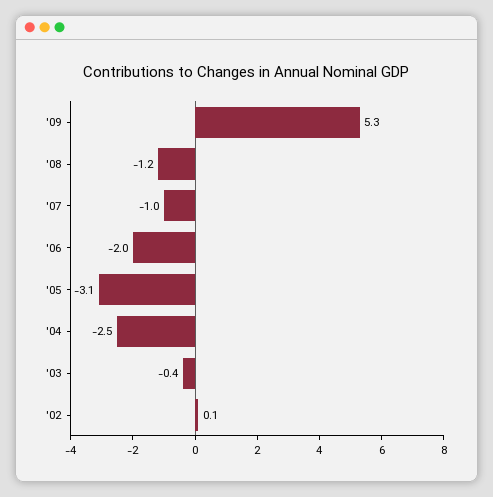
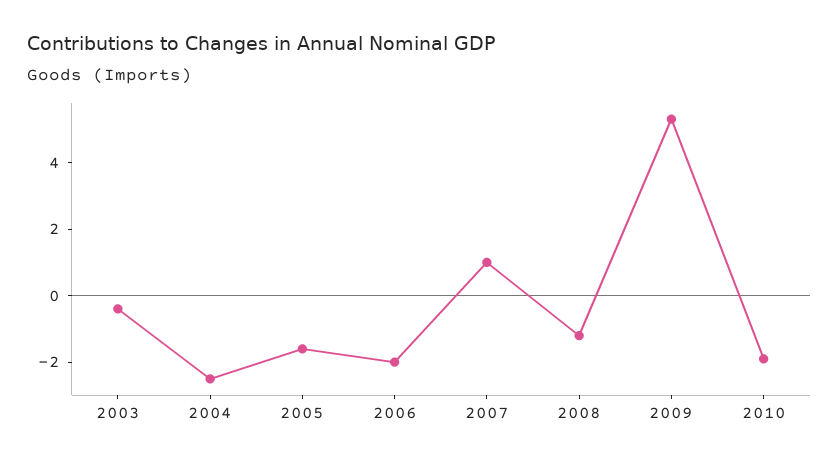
'07: -1 -> 1
'05: -3.1 -> -1.5
'02: 0.1 -> none
2010: none -> -2

